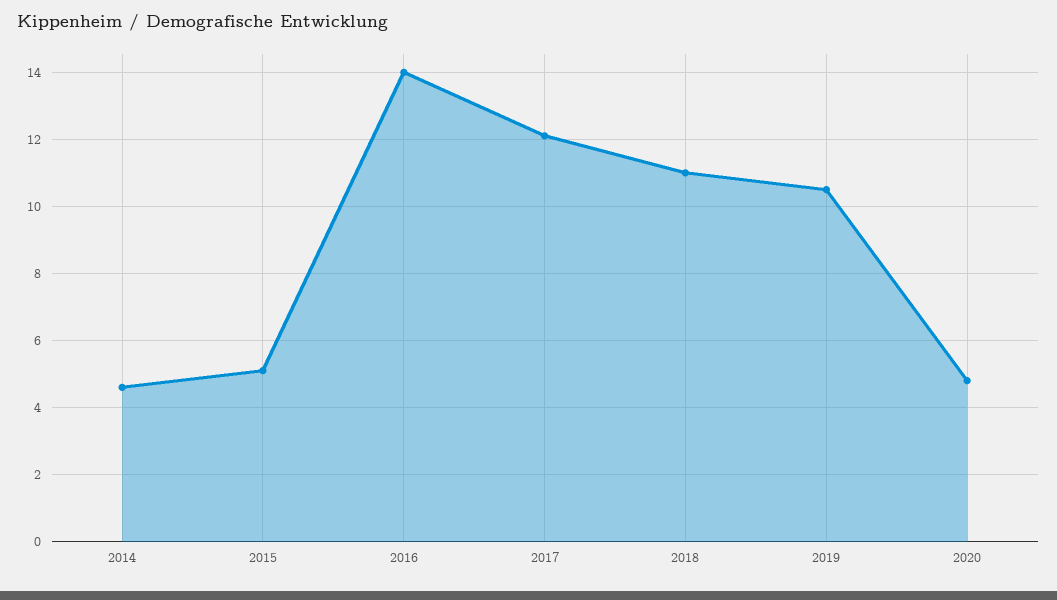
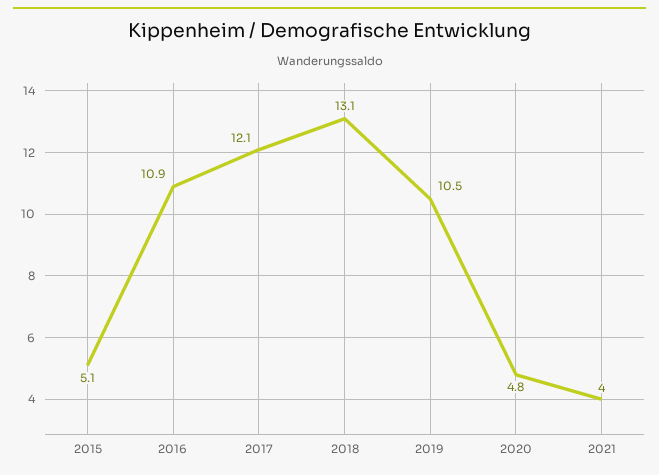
2014: 4.5 -> none
2016: 14 -> 10.9
2018: 11 -> 13.1
2021: none -> 4

